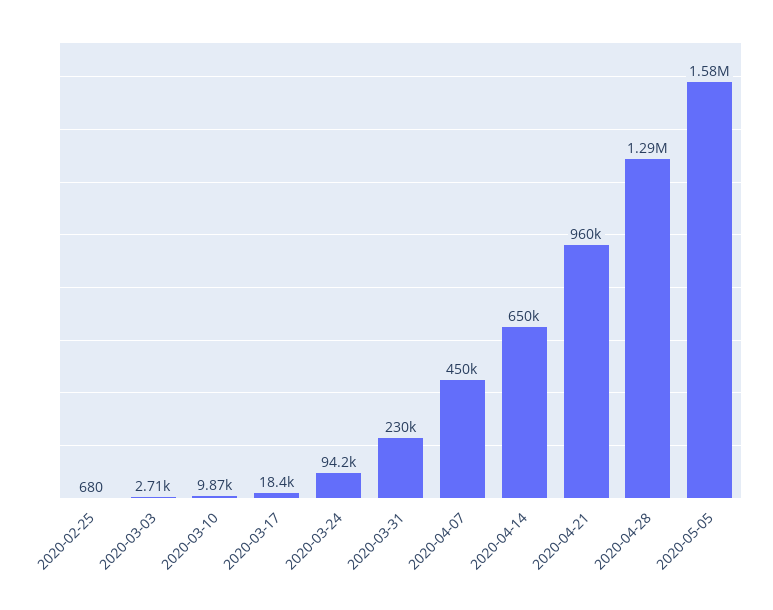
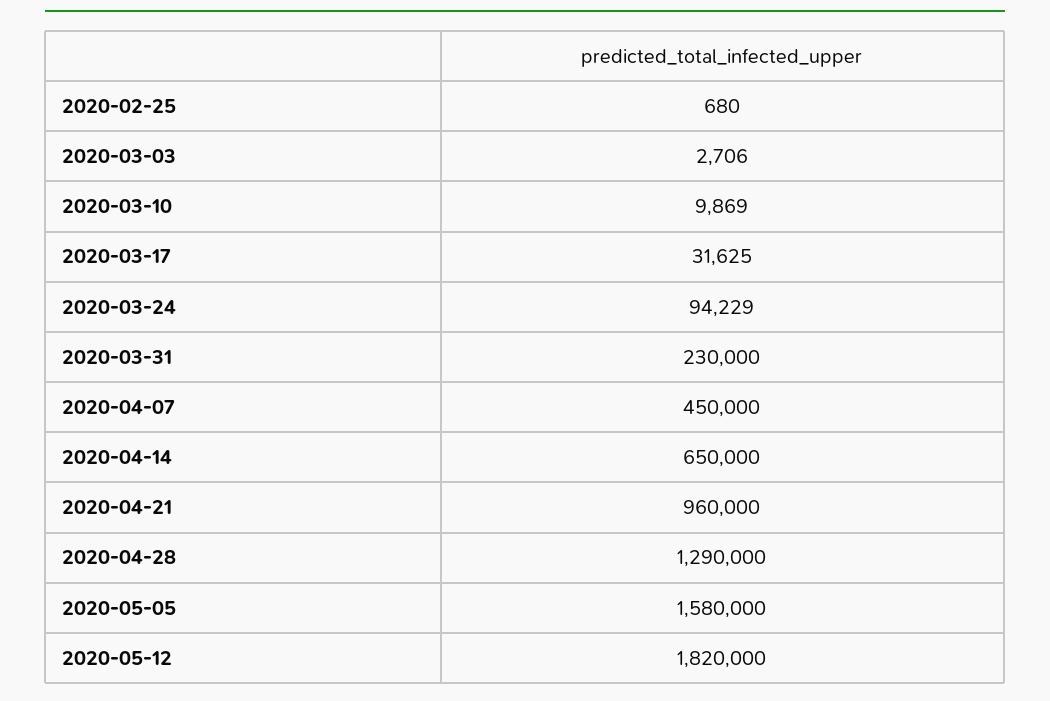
2020-03-17: 18400 -> 31625
2020-05-12: none -> 1820000

